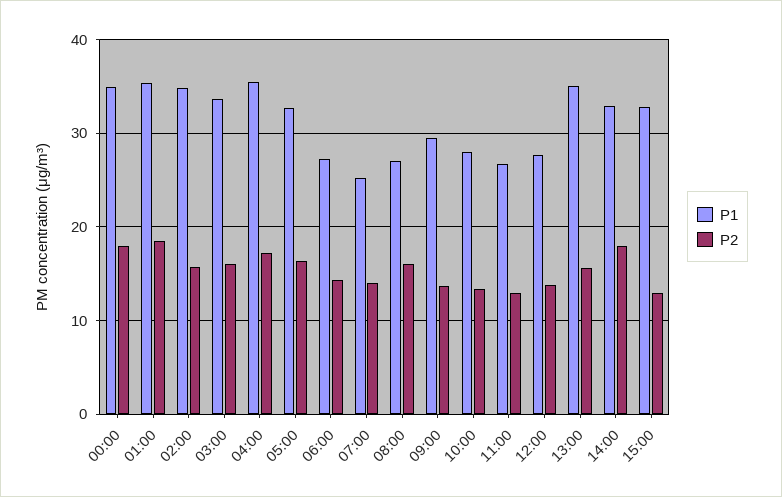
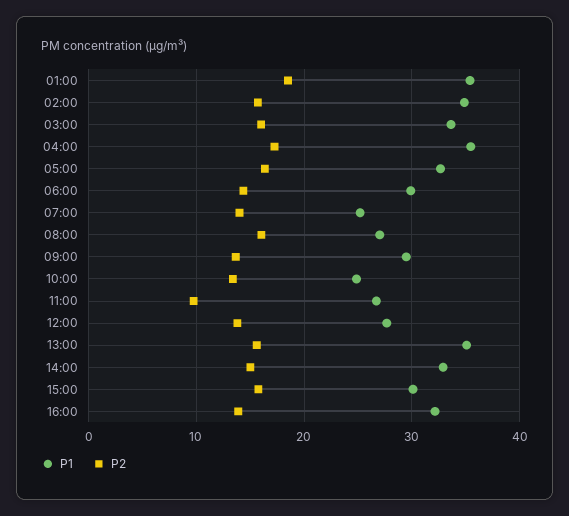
P1, 00:00: 35 -> none
P2, 00:00: 18 -> none
P1, 06:00: 27 -> 30
P1, 10:00: 28 -> 25
P2, 11:00: 13 -> 10
P2, 14:00: 18 -> 15
P1, 15:00: 33 -> 30
P2, 15:00: 13 -> 16
P1, 16:00: none -> 32
P2, 16:00: none -> 14

